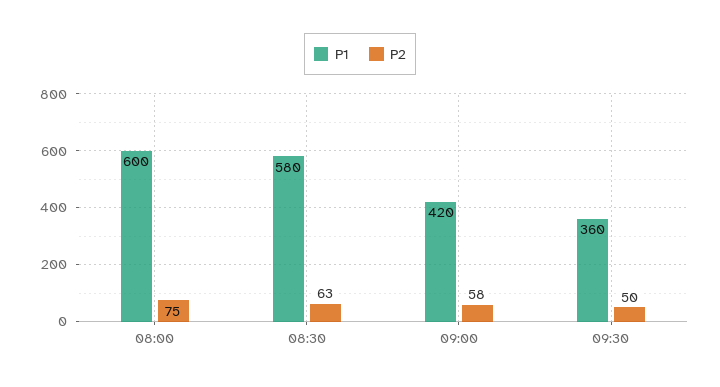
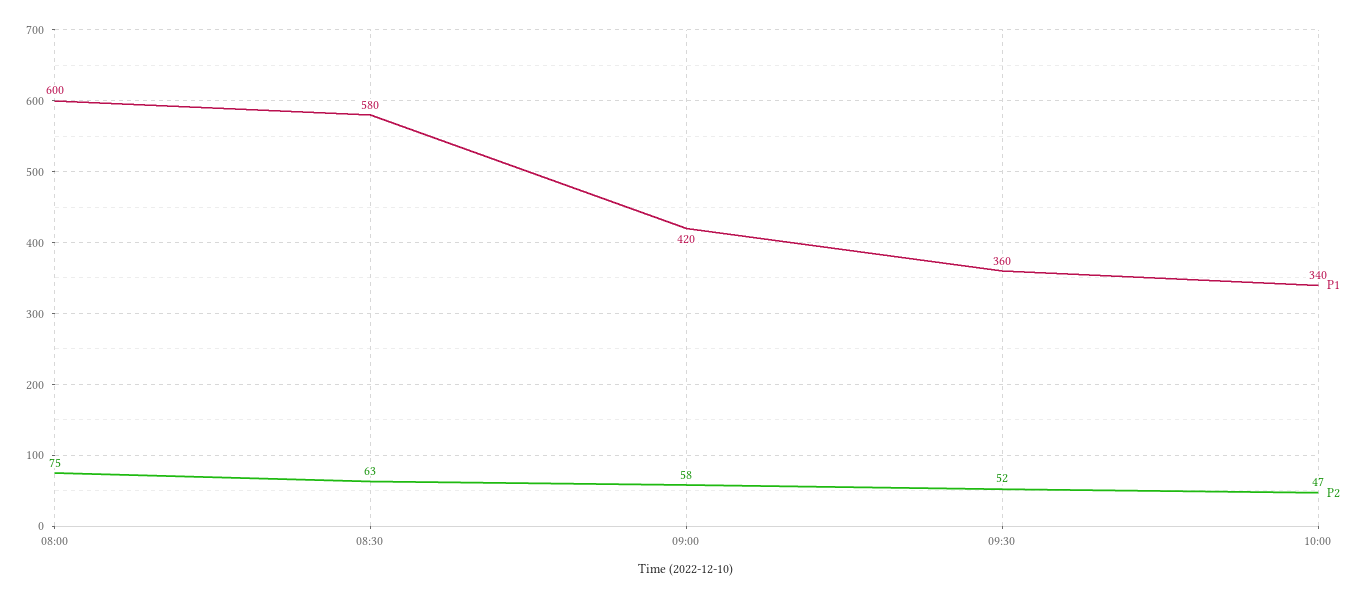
P2, 09:30: 50 -> 52
P1, 10:00: none -> 340
P2, 10:00: none -> 47

